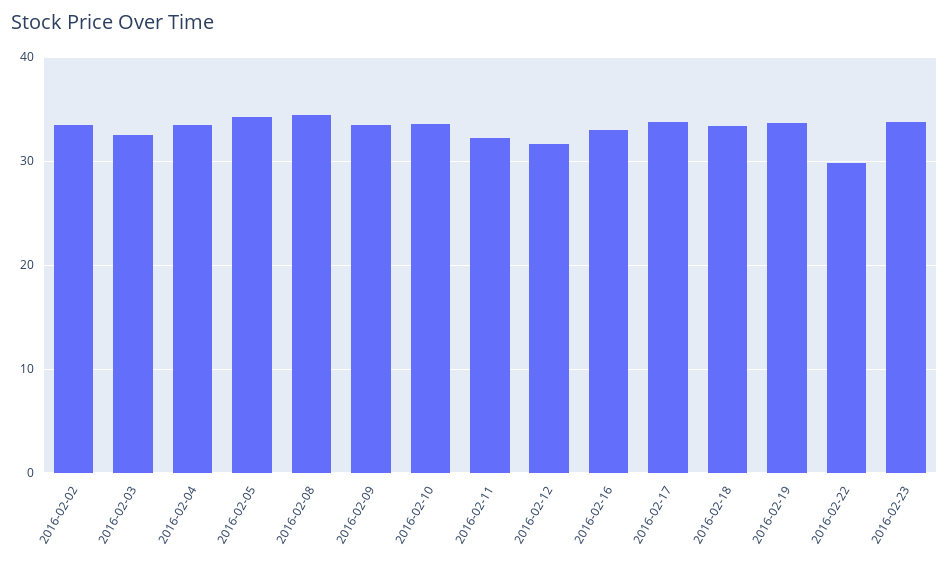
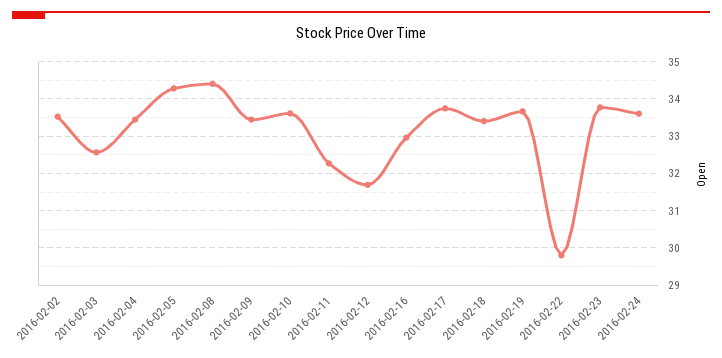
2016-02-24: none -> 33.6

